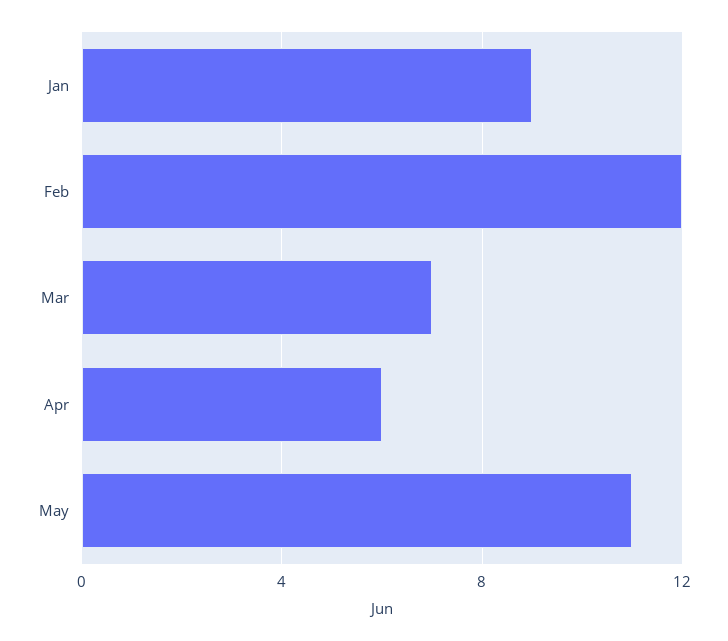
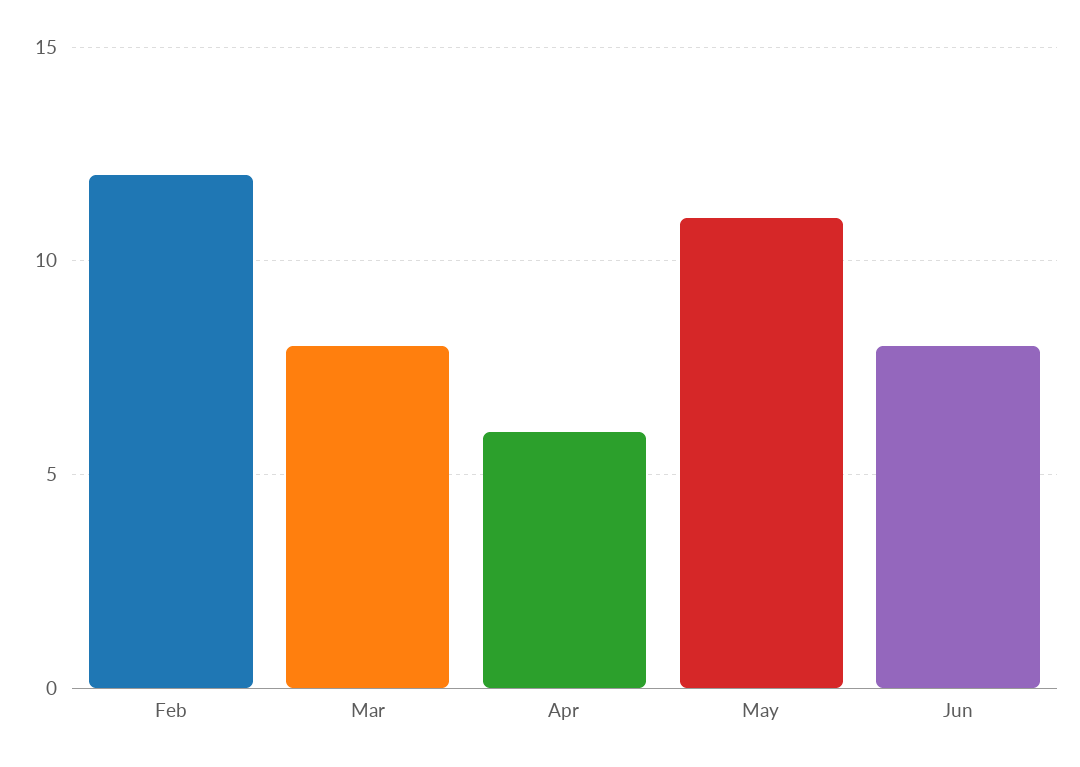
Jan: 9 -> none
Mar: 7 -> 8
Jun: none -> 8

